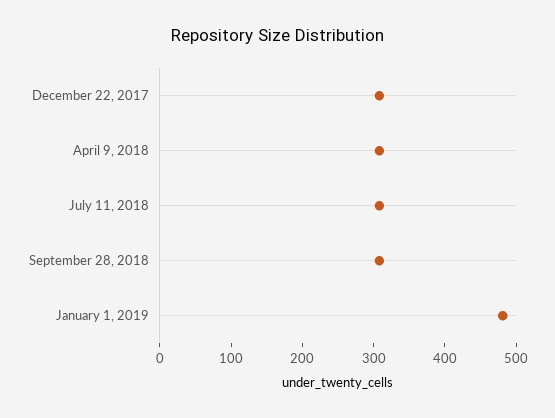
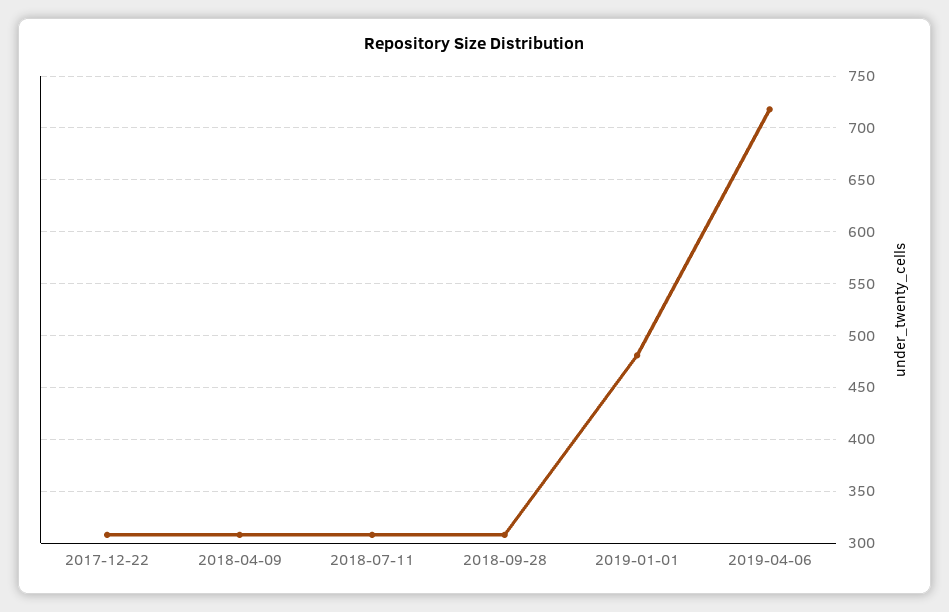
2019-04-06: none -> 720

